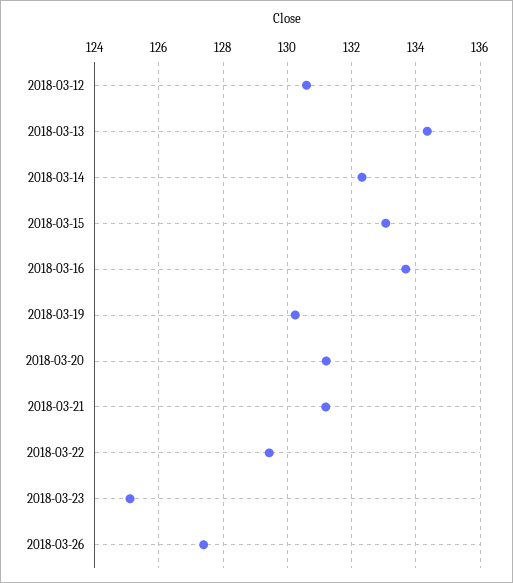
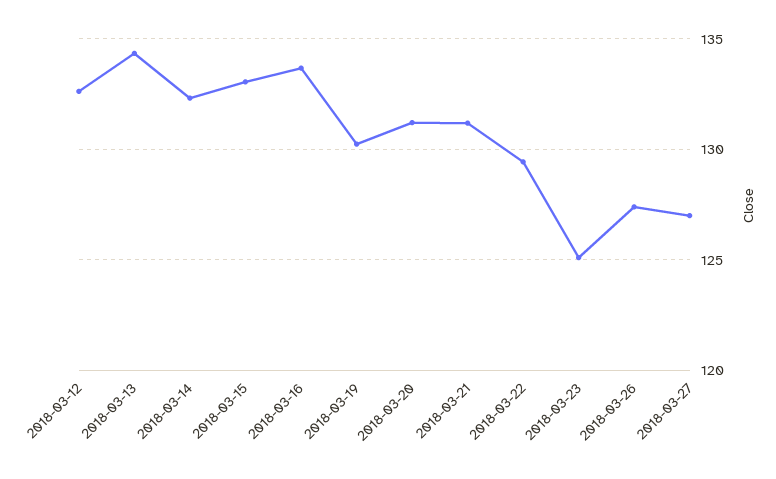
2018-03-12: 130.6 -> 132.5
2018-03-27: none -> 127

